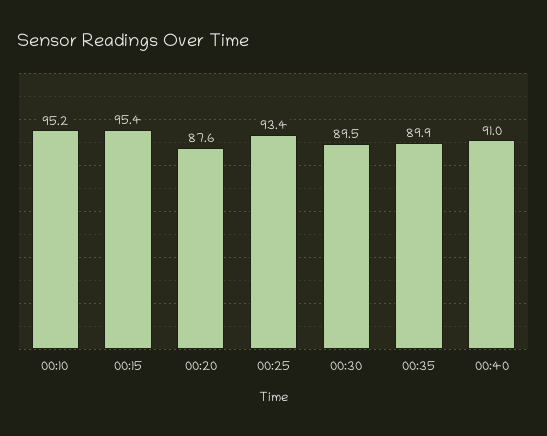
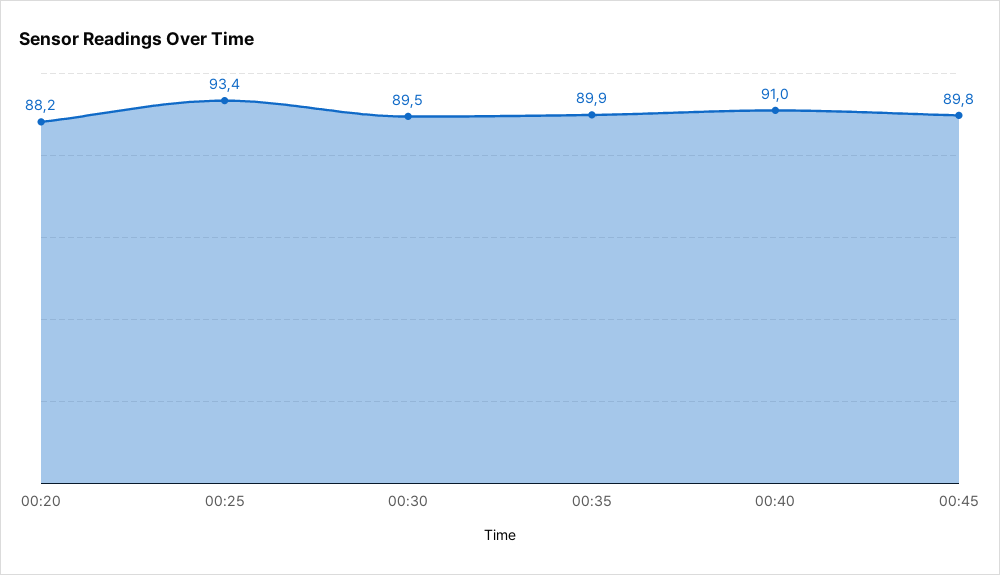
00:10: 95.2 -> none
00:15: 95.4 -> none
00:20: 87.6 -> 88.2
00:45: none -> 89.8

